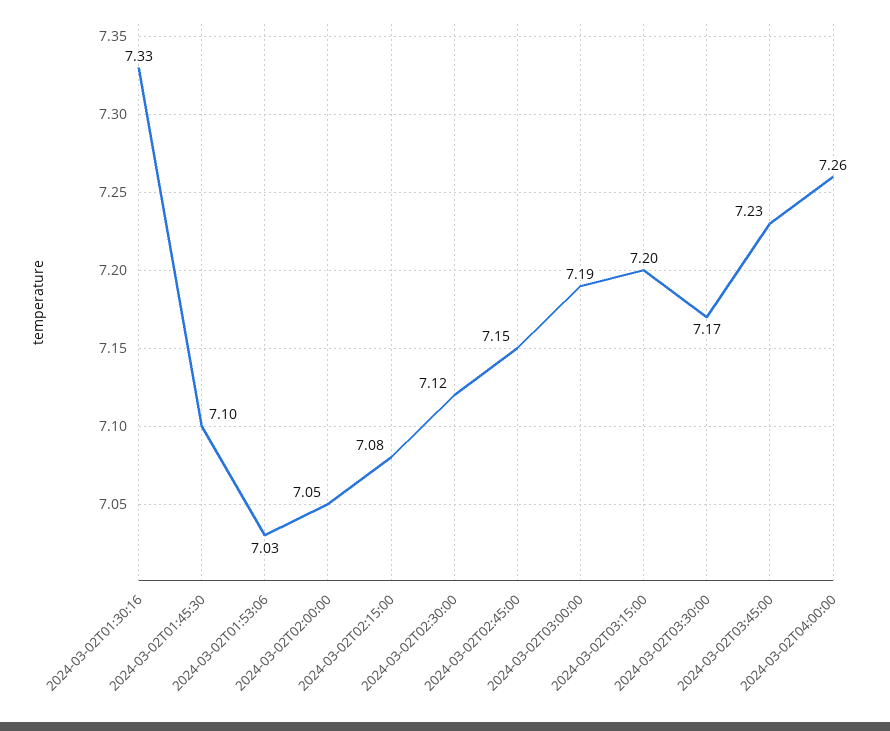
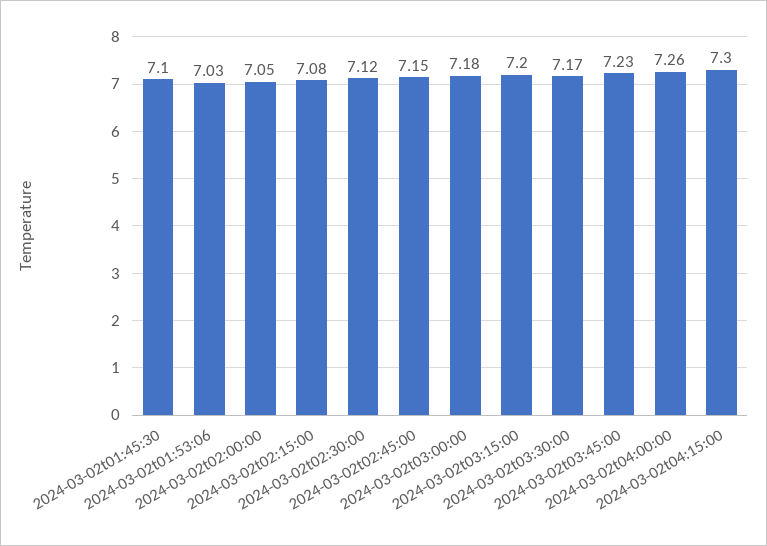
2024-03-02T01:30:16: 7.33 -> none
2024-03-02T03:00:00: 7.19 -> 7.18
2024-03-02t04:15:00: none -> 7.3

